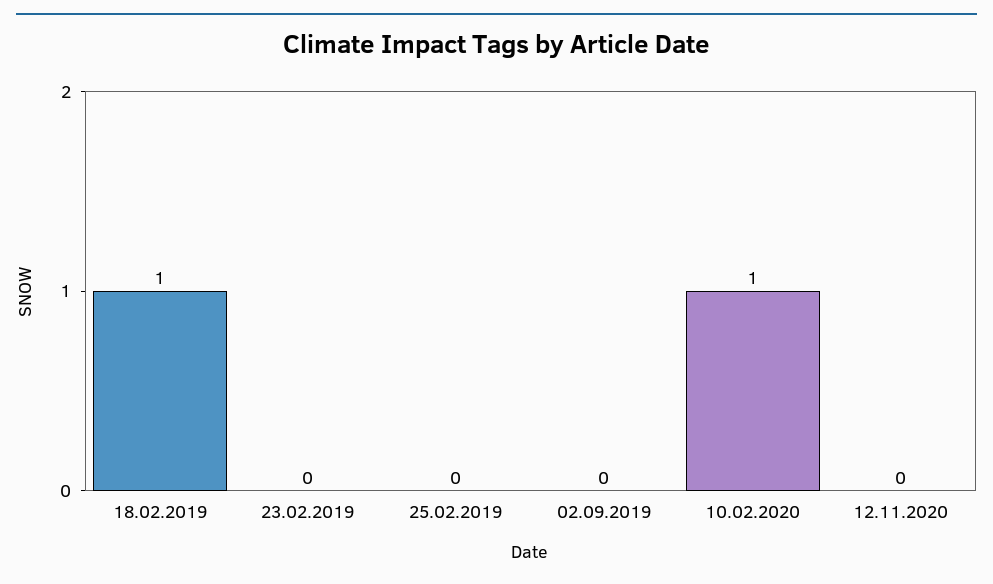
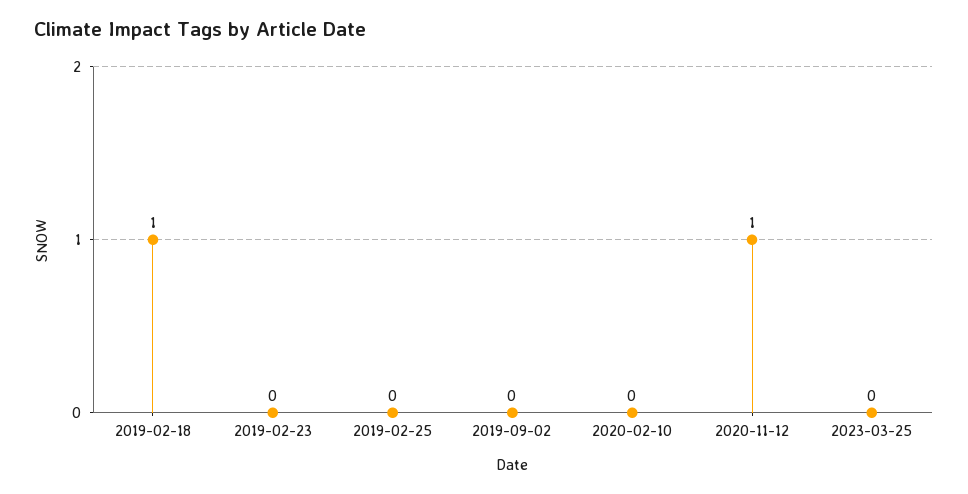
10.02.2020: 1 -> 0
12.11.2020: 0 -> 1
2023-03-25: none -> 0

